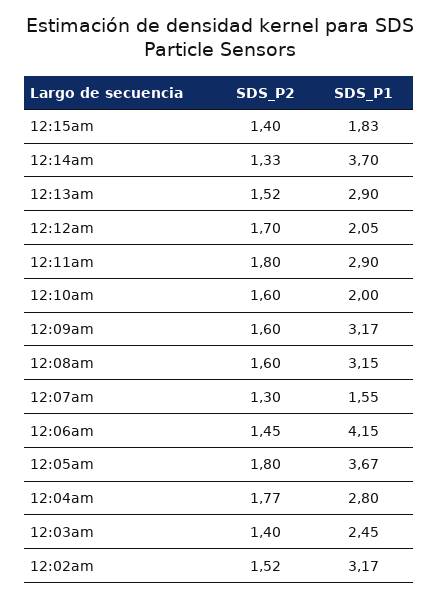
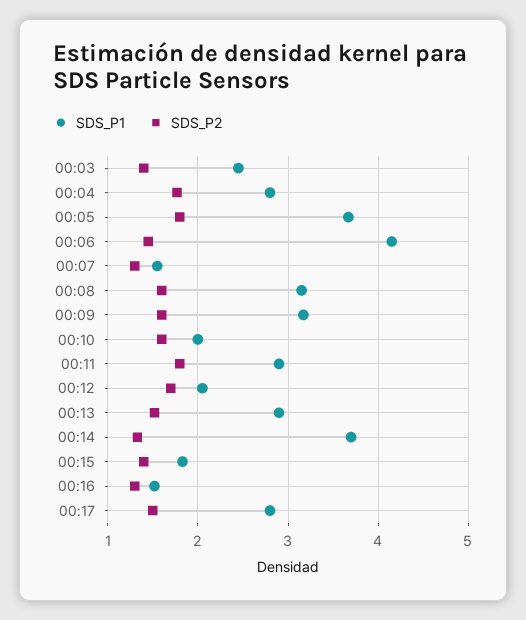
SDS_P2, 12:02am: 1.52 -> none
SDS_P1, 12:02am: 3.17 -> none
SDS_P1, 00:16: none -> 1.5
SDS_P2, 00:16: none -> 1.3
SDS_P1, 00:17: none -> 2.8
SDS_P2, 00:17: none -> 1.5

